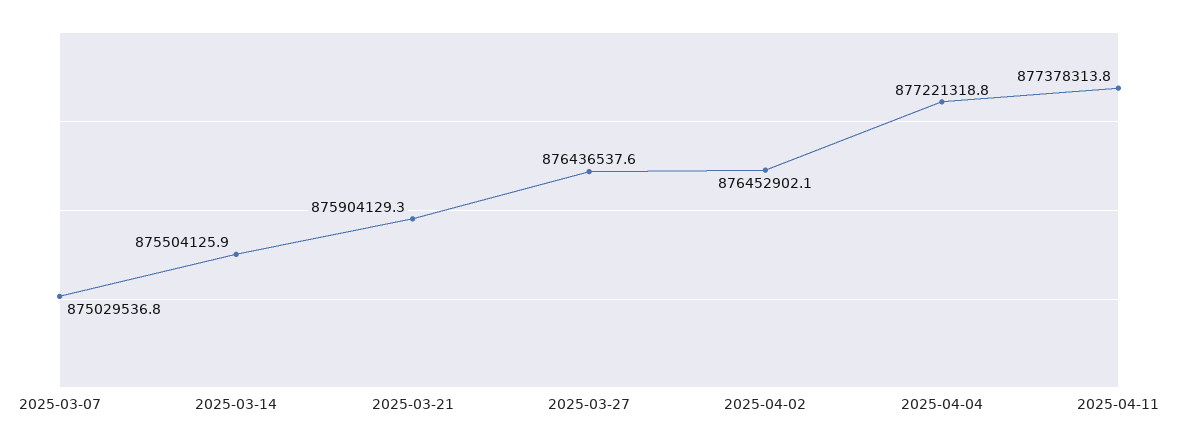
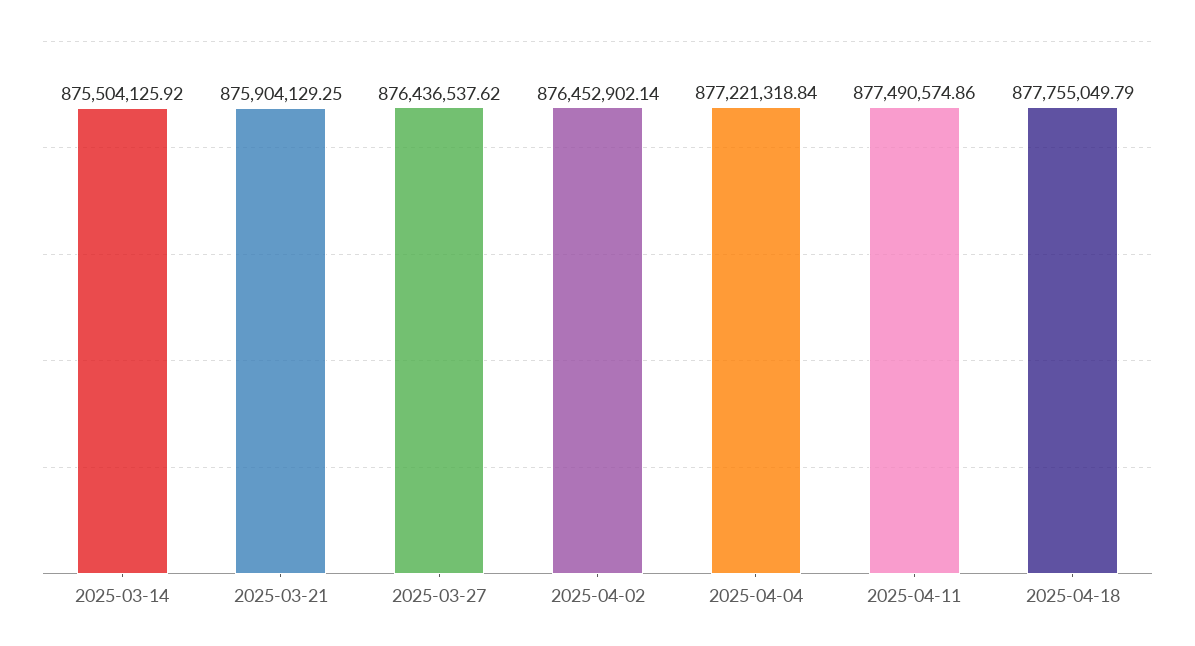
2025-03-07: 875029536.8 -> none
2025-04-11: 877378313.8 -> 877490574.86
2025-04-18: none -> 877755049.79

